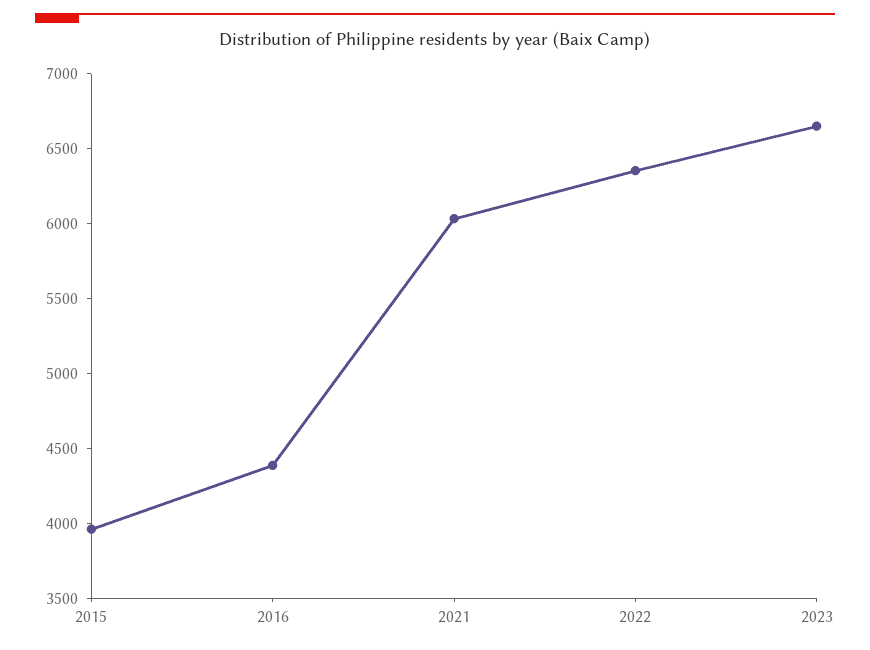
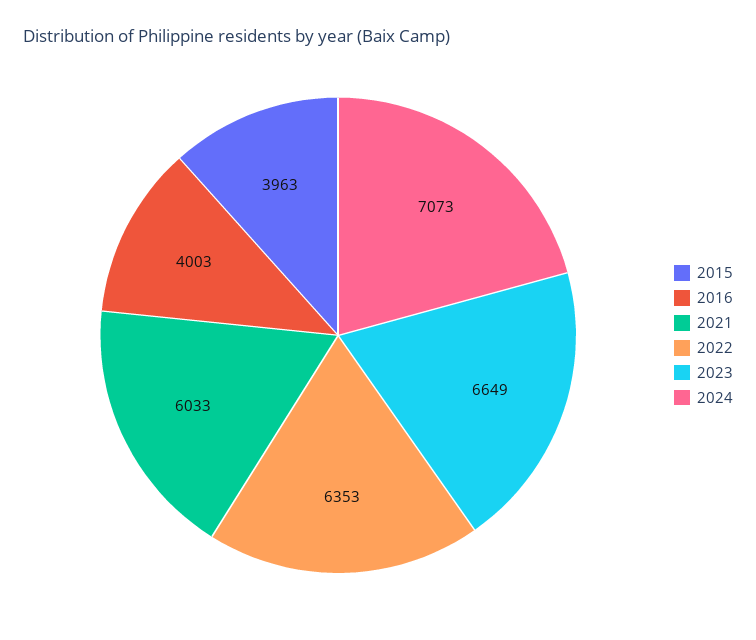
2016: 4400 -> 4003
2024: none -> 7073

